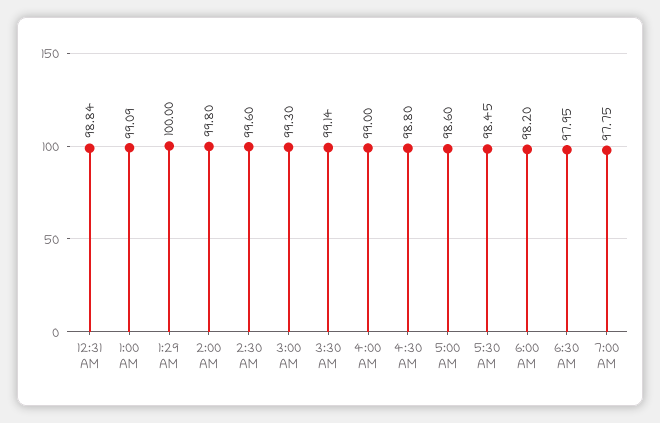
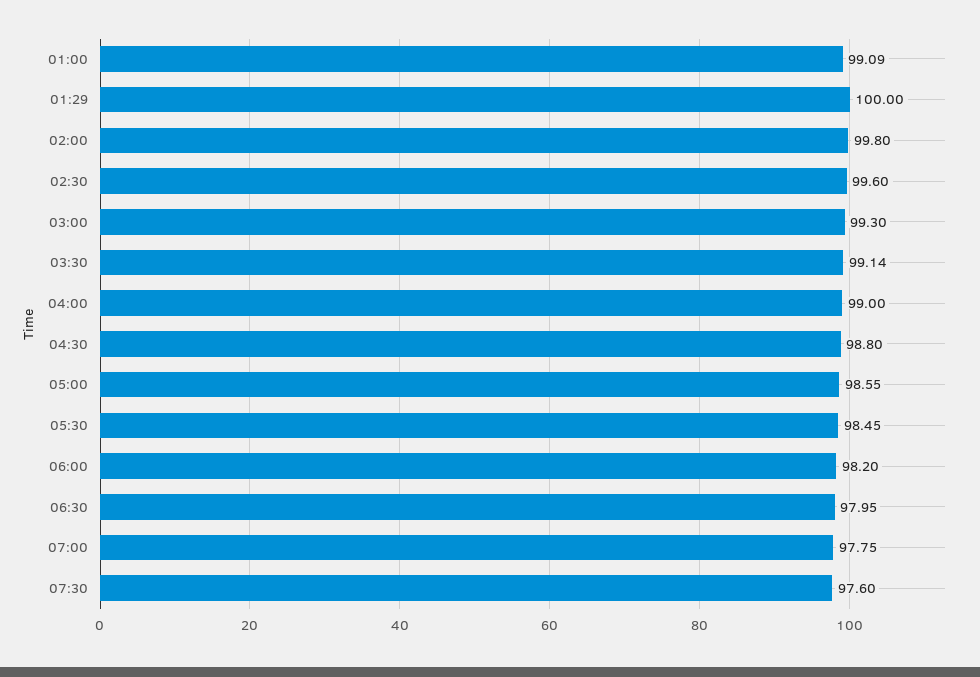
12:31 AM: 98.84 -> none
5:00 AM: 98.6 -> 98.55
07:30: none -> 97.6

